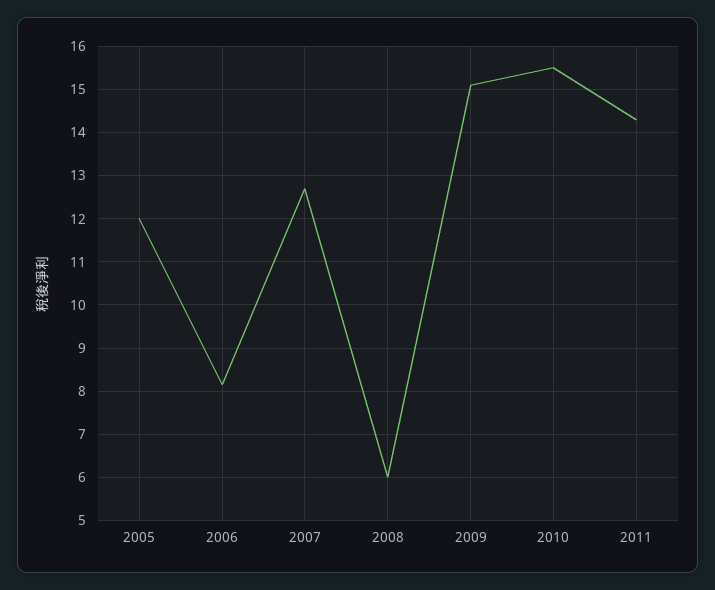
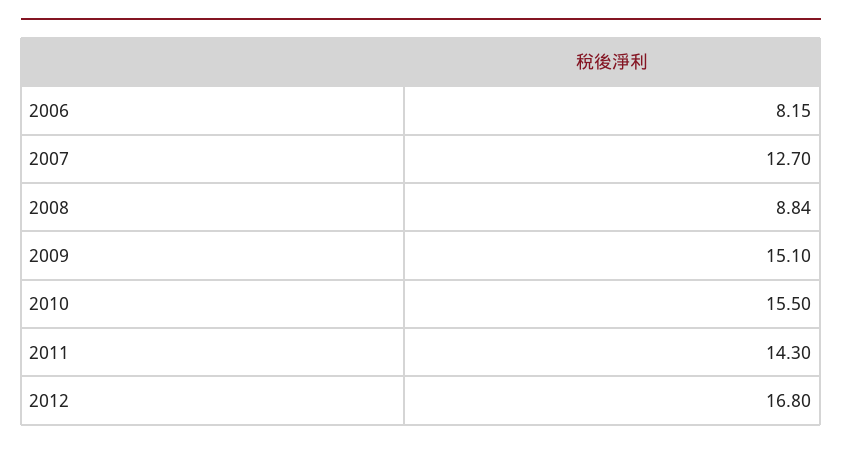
2005: 12 -> none
2008: 6 -> 8.84
2012: none -> 16.8

